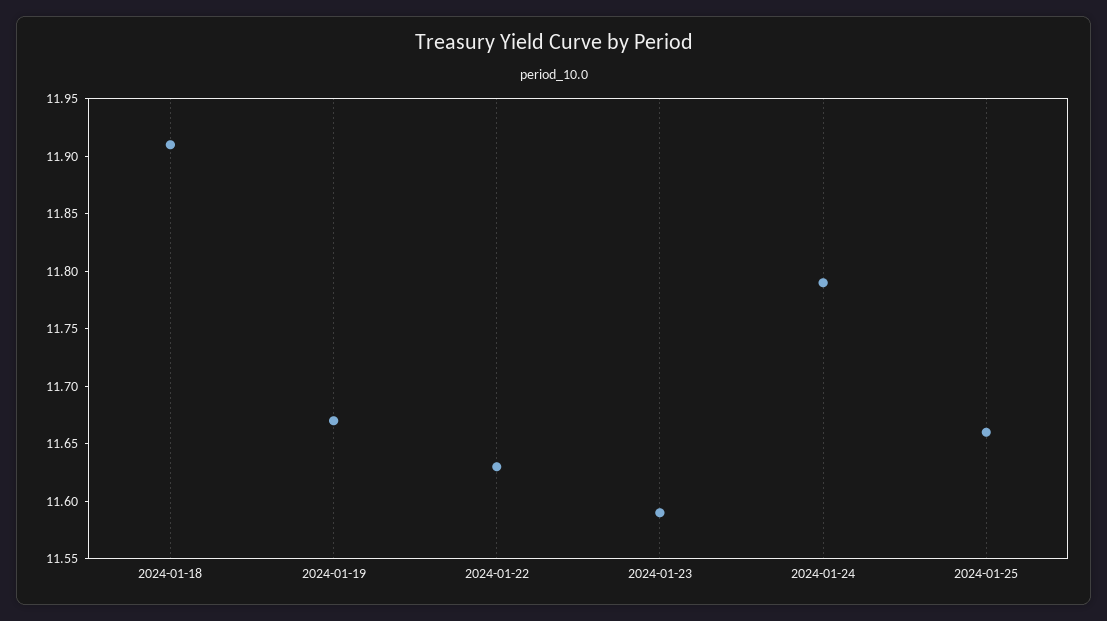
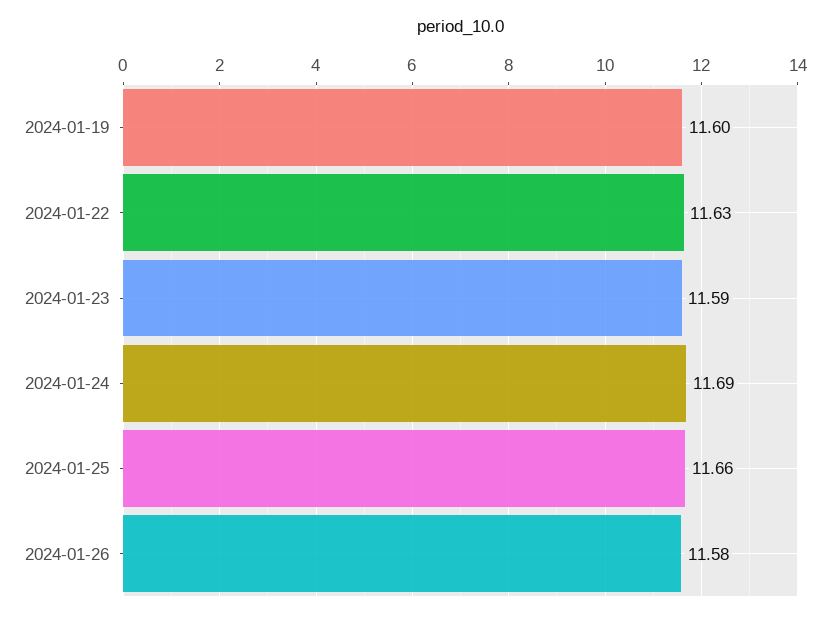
2024-01-18: 11.91 -> none
2024-01-19: 11.67 -> 11.6
2024-01-24: 11.79 -> 11.69
2024-01-26: none -> 11.58

